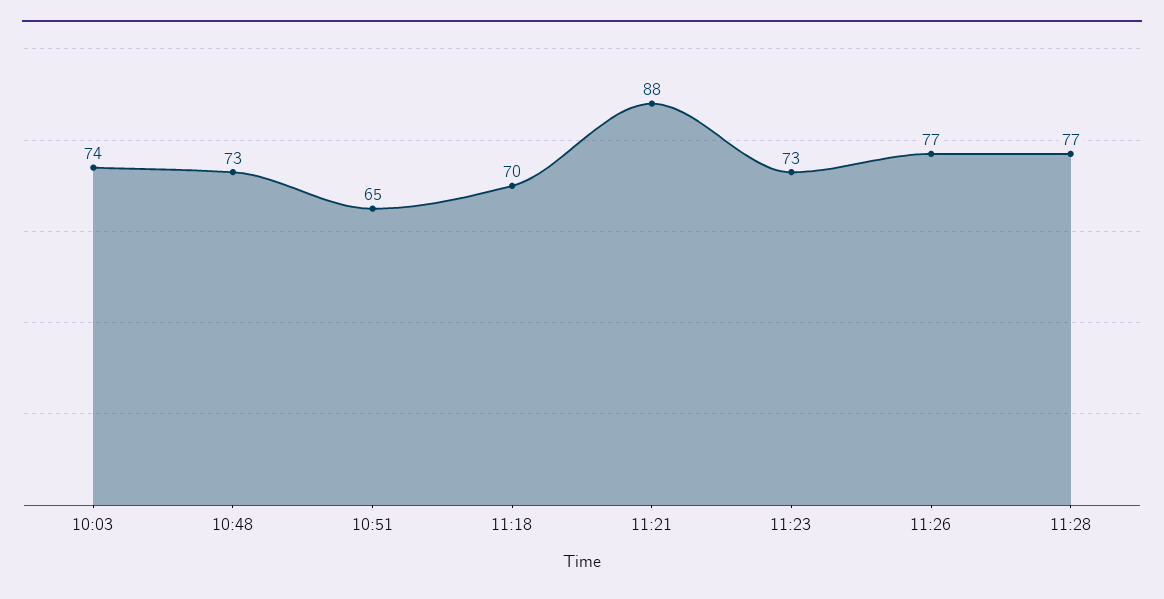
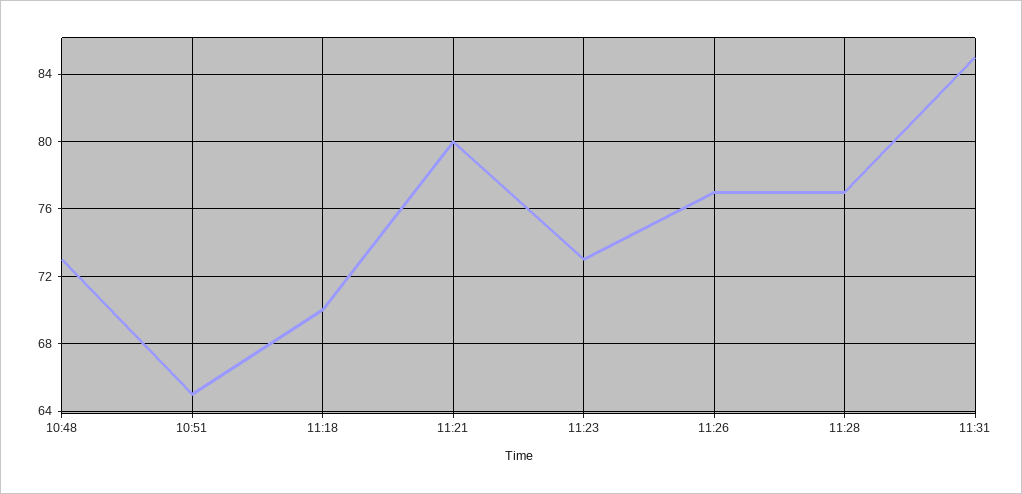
10:03: 74 -> none
11:21: 88 -> 80
11:31: none -> 85

